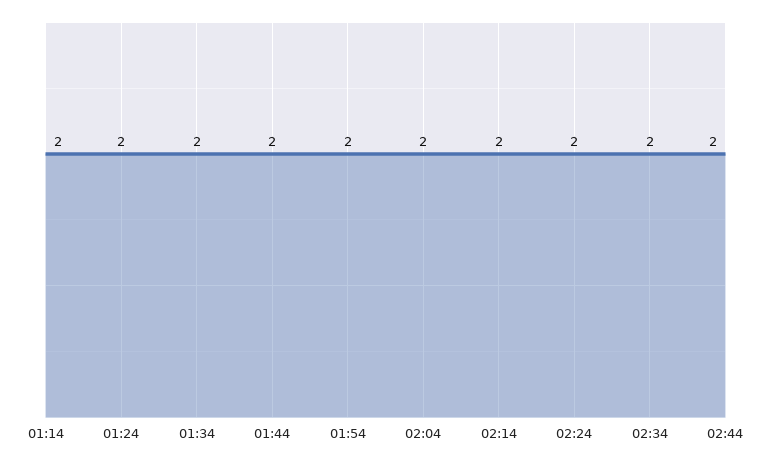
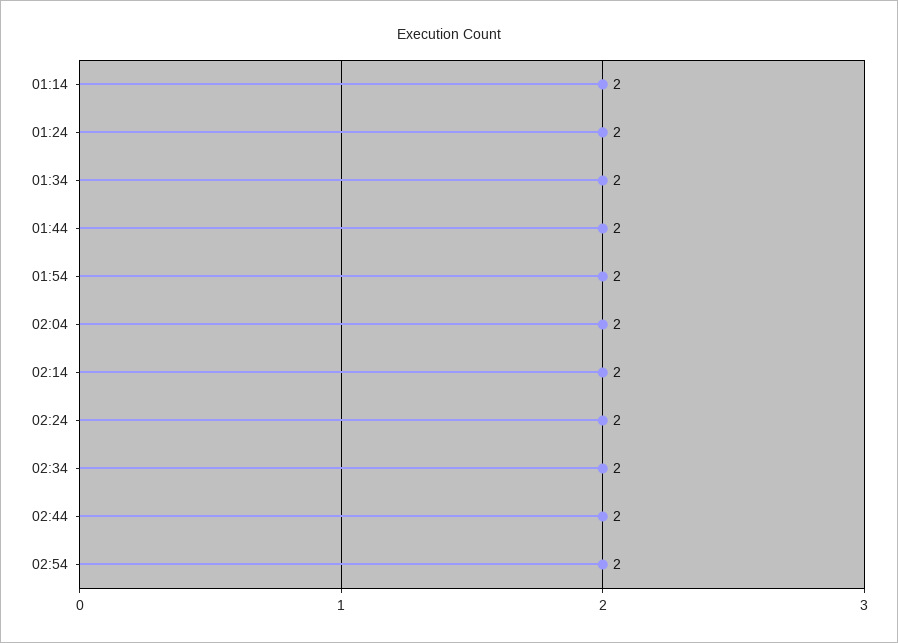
02:54: none -> 2

